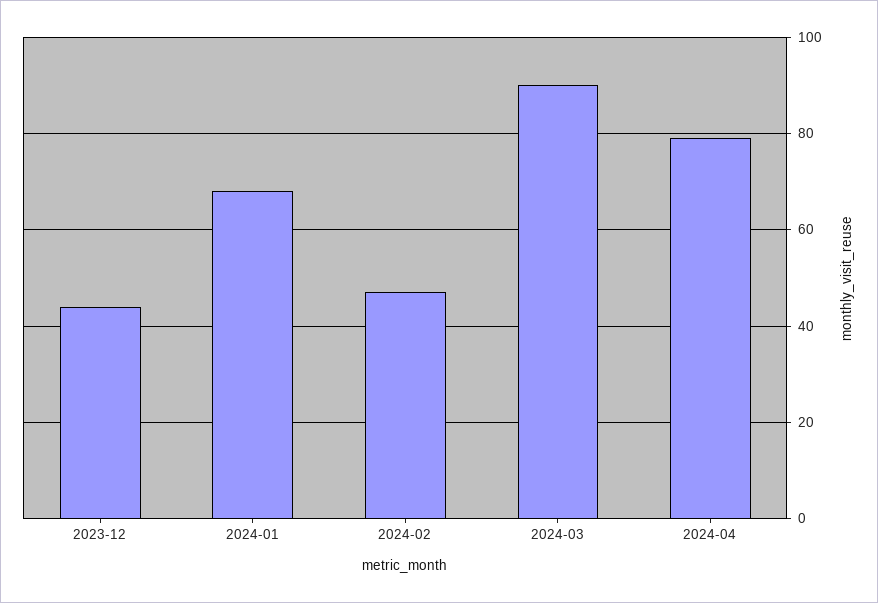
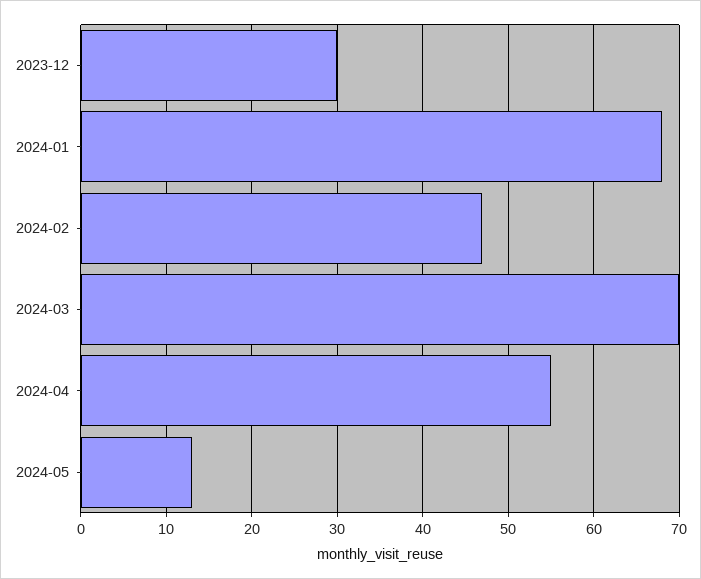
2023-12: 45 -> 30
2024-03: 90 -> 70
2024-04: 80 -> 55
2024-05: none -> 13

